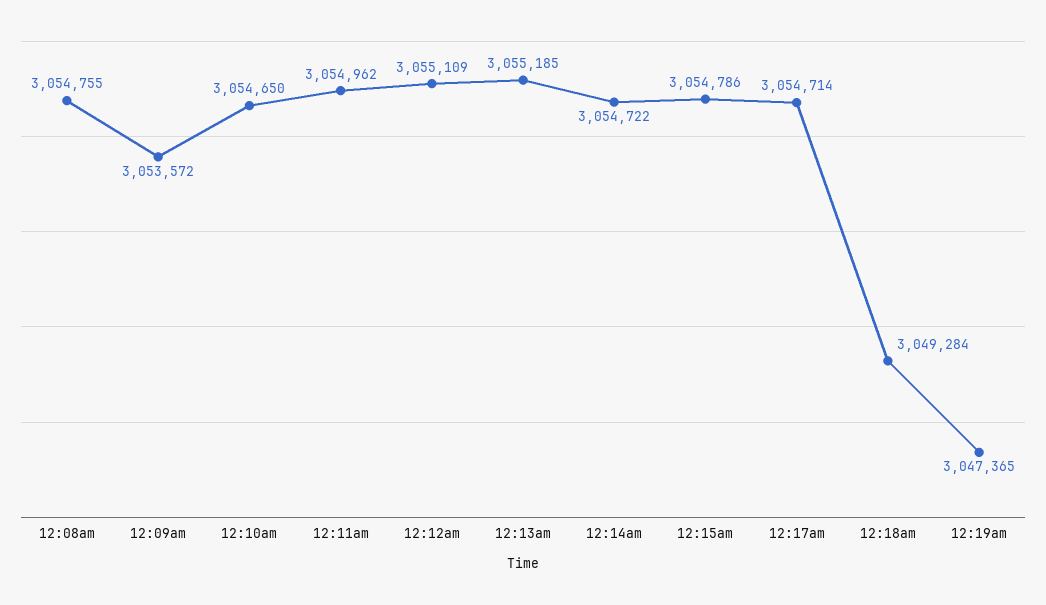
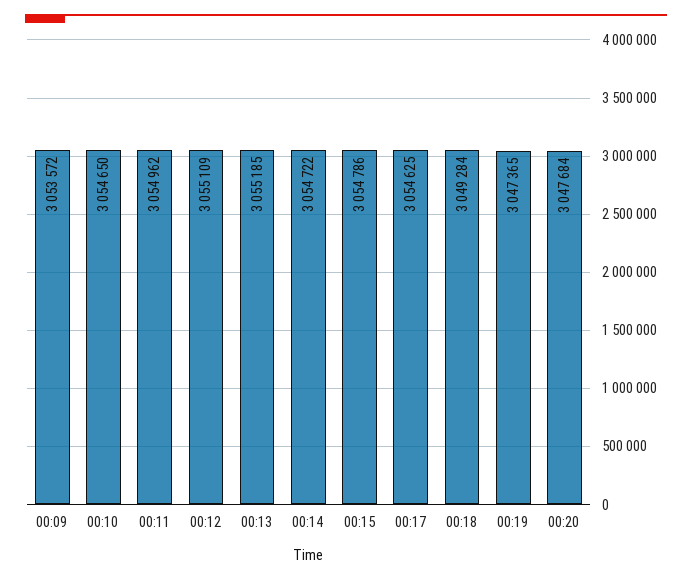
12:08am: 3054755 -> none
12:17am: 3054714 -> 3054625
00:20: none -> 3047684

